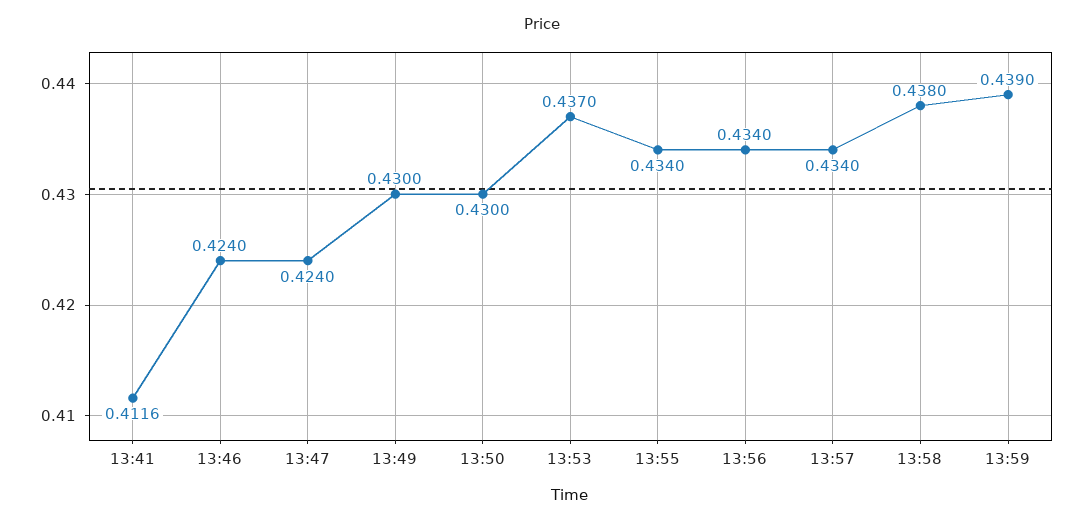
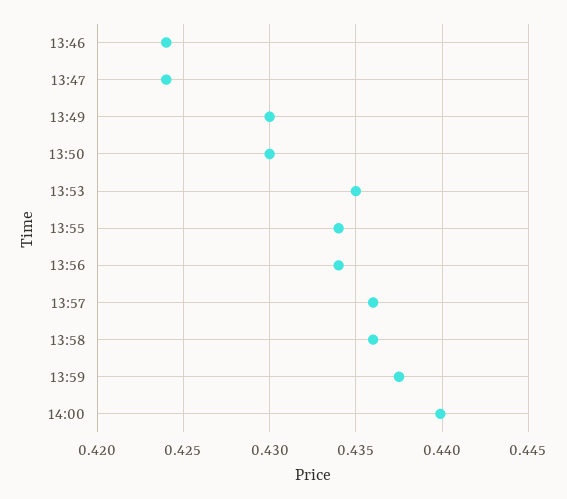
13:41: 0.4116 -> none
13:53: 0.437 -> 0.435
13:57: 0.434 -> 0.436
13:58: 0.438 -> 0.436
13:59: 0.439 -> 0.4375
14:00: none -> 0.44

